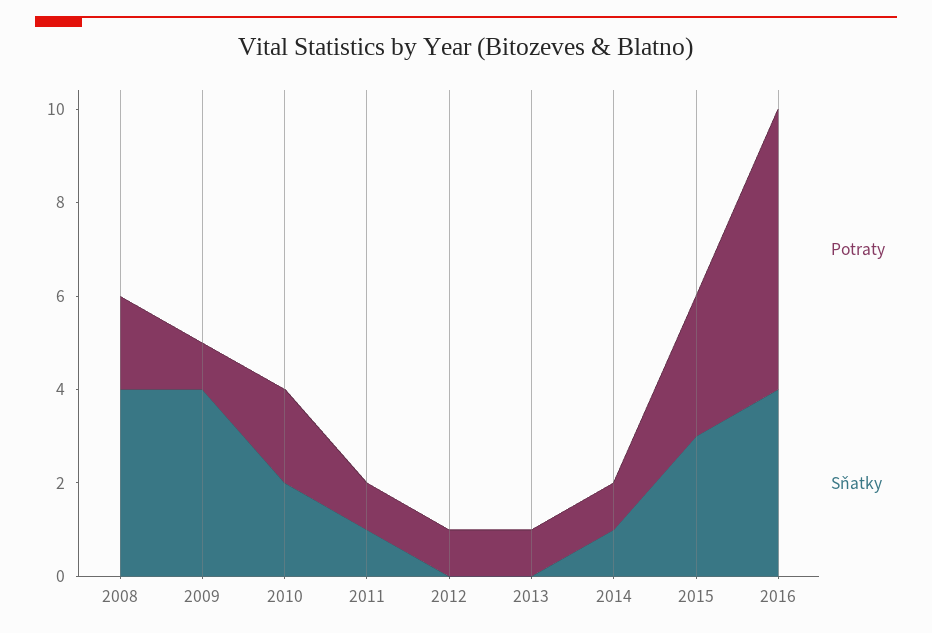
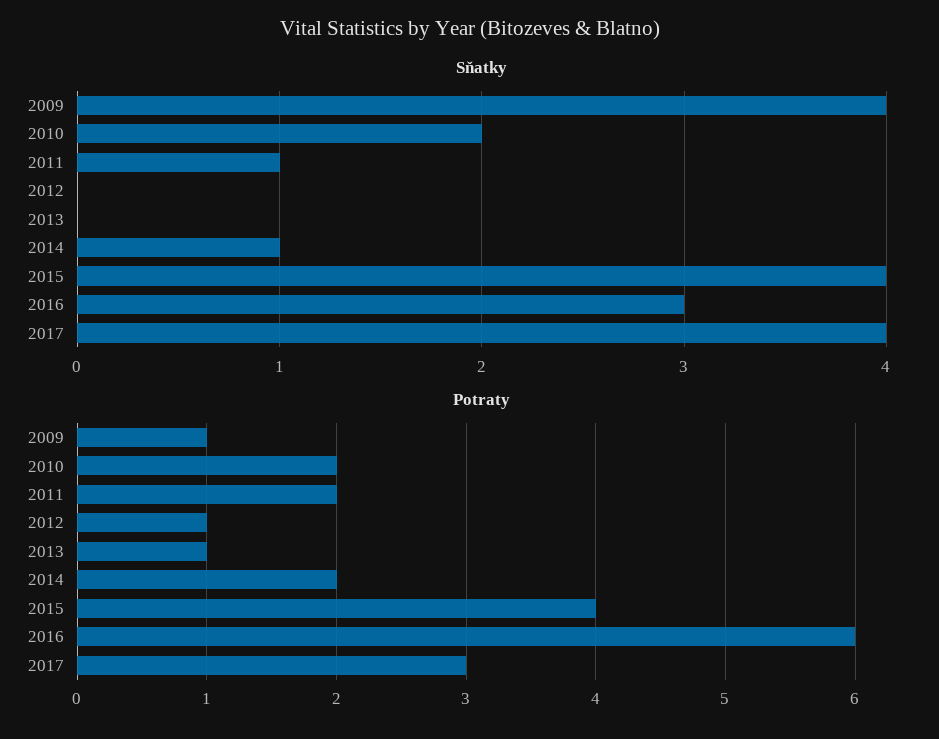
Potraty, 2008: 2 -> none
Sňatky, 2008: 4 -> none
Potraty, 2011: 1 -> 2
Potraty, 2014: 1 -> 2
Potraty, 2015: 3 -> 4
Sňatky, 2015: 3 -> 4
Sňatky, 2016: 4 -> 3
Sňatky, 2017: none -> 4
Potraty, 2017: none -> 3

